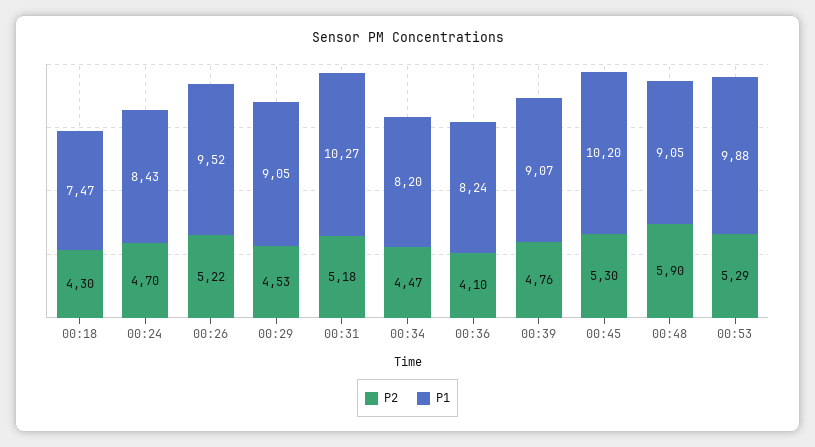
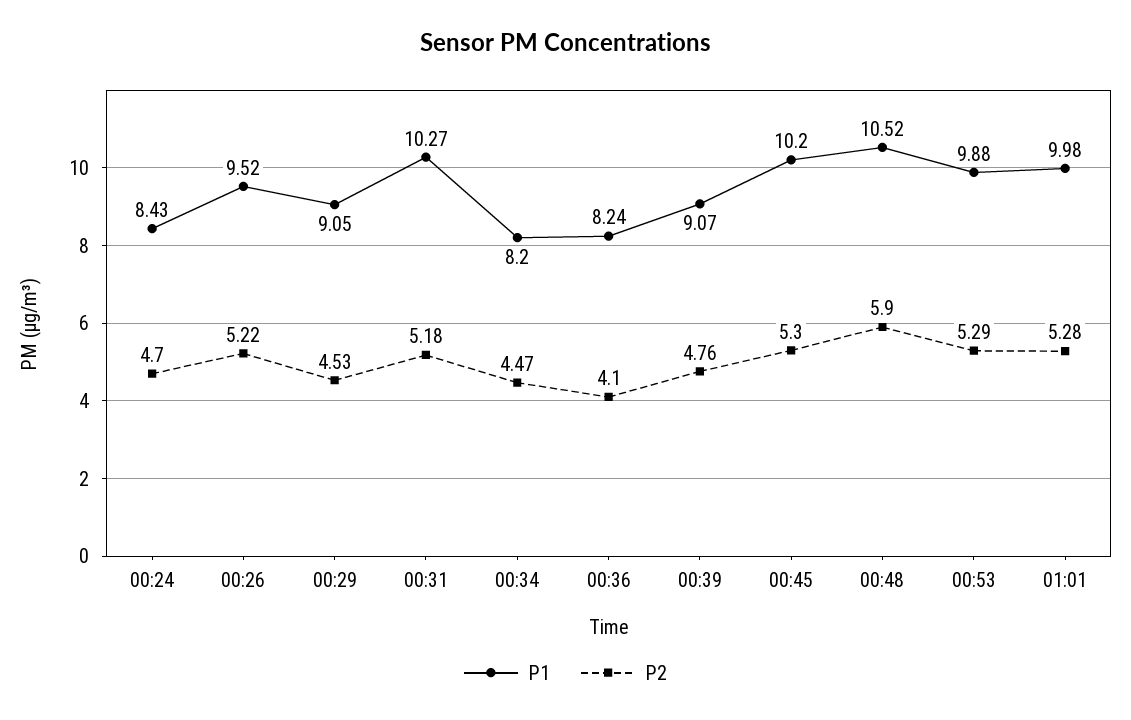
P2, 00:18: 4.3 -> none
P1, 00:18: 7.47 -> none
P1, 00:48: 9.05 -> 10.52
P1, 01:01: none -> 9.98
P2, 01:01: none -> 5.28

